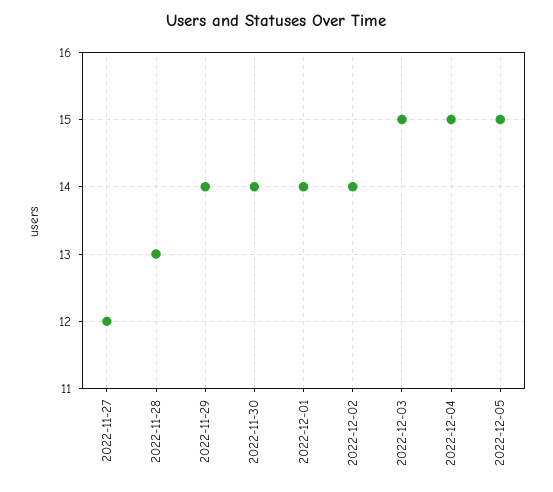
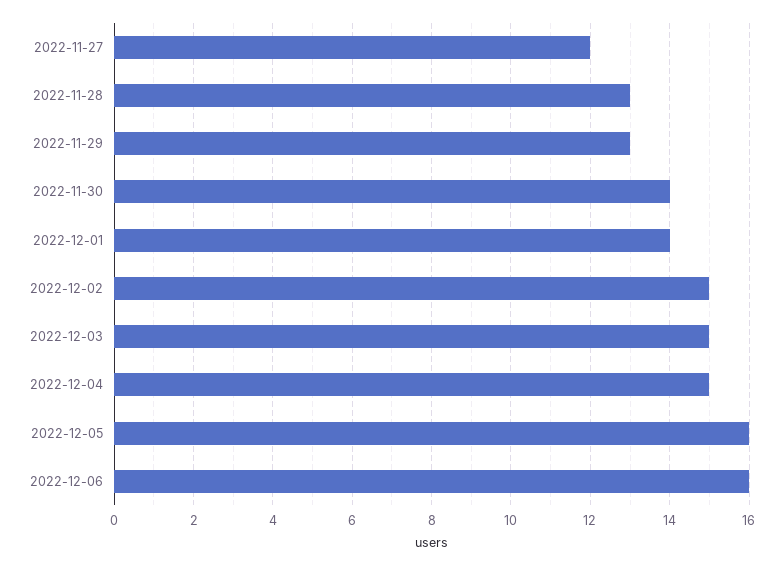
2022-11-29: 14 -> 13
2022-12-02: 14 -> 15
2022-12-05: 15 -> 16
2022-12-06: none -> 16

